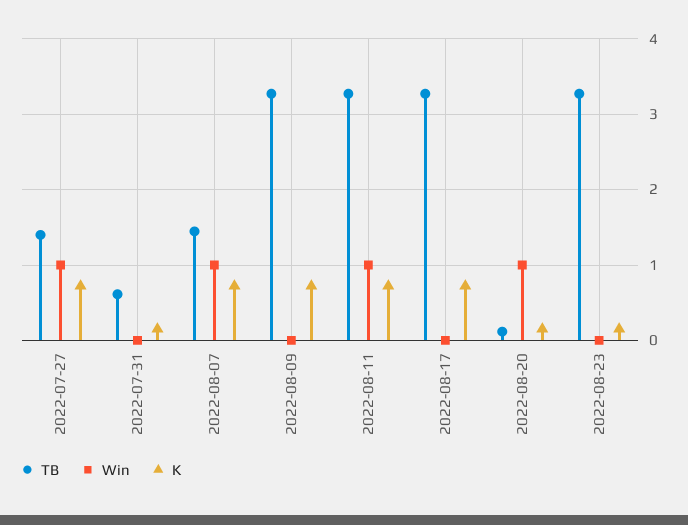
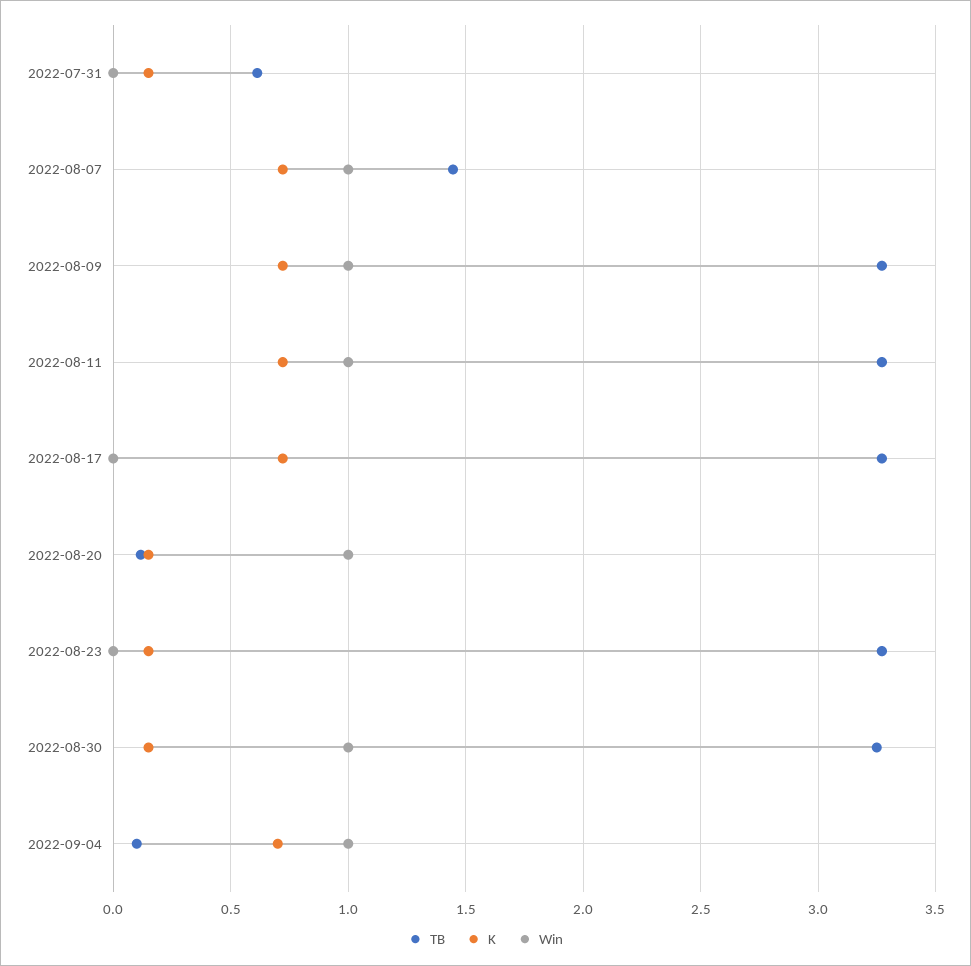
TB, 2022-07-27: 1.4 -> none
Win, 2022-07-27: 1 -> none
K, 2022-07-27: 0.7 -> none
Win, 2022-08-09: 0 -> 1
TB, 2022-08-30: none -> 3.25
K, 2022-08-30: none -> 0.15
Win, 2022-08-30: none -> 1
TB, 2022-09-04: none -> 0.1
K, 2022-09-04: none -> 0.7
Win, 2022-09-04: none -> 1

